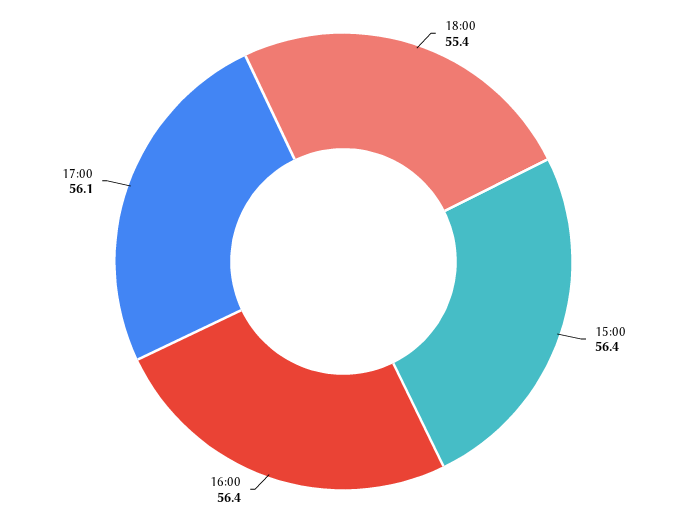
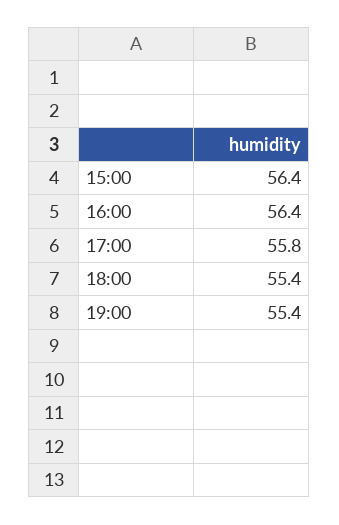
17:00: 56.1 -> 55.8
19:00: none -> 55.4

